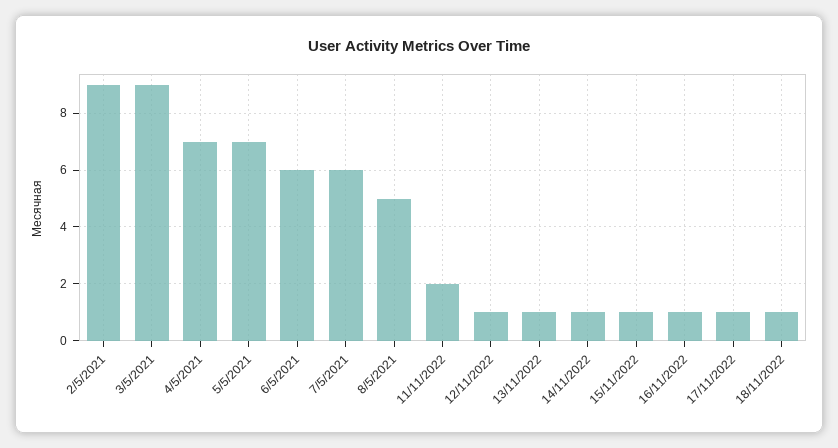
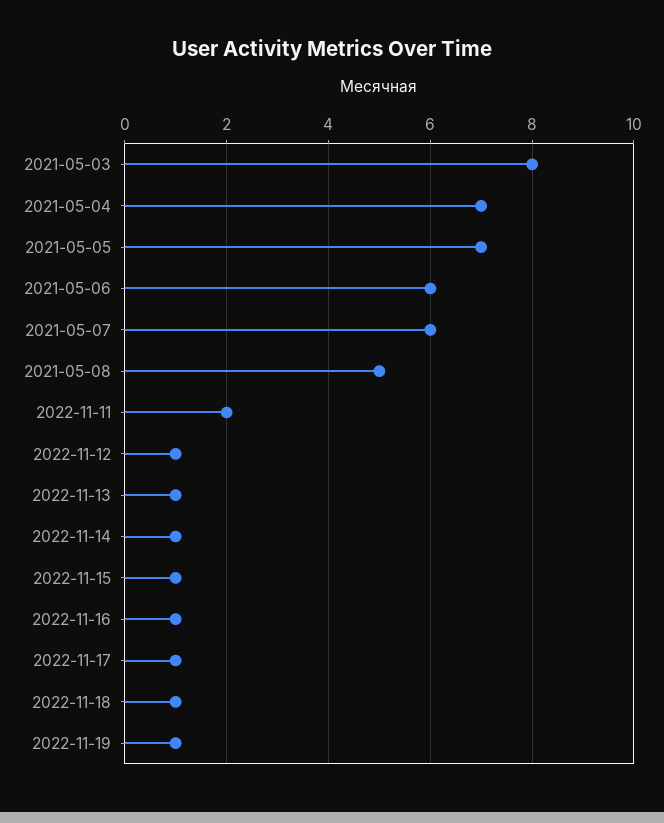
2/5/2021: 9 -> none
3/5/2021: 9 -> 8
2022-11-19: none -> 1

